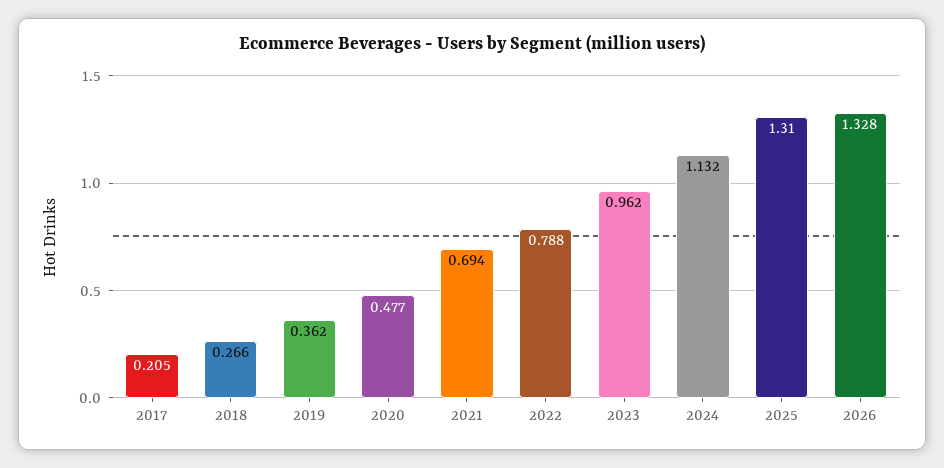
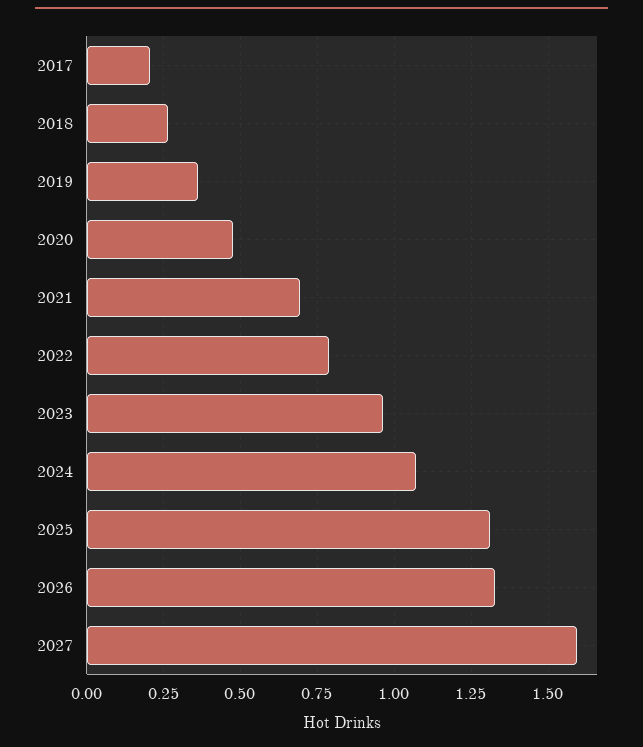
2024: 1.132 -> 1.075
2027: none -> 1.6

